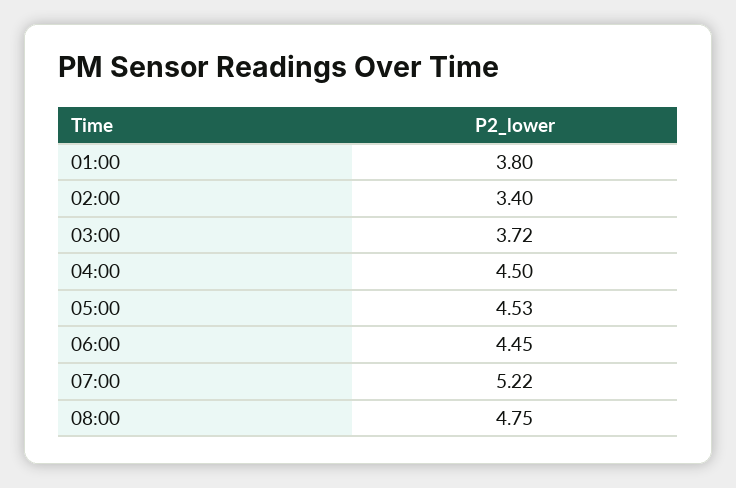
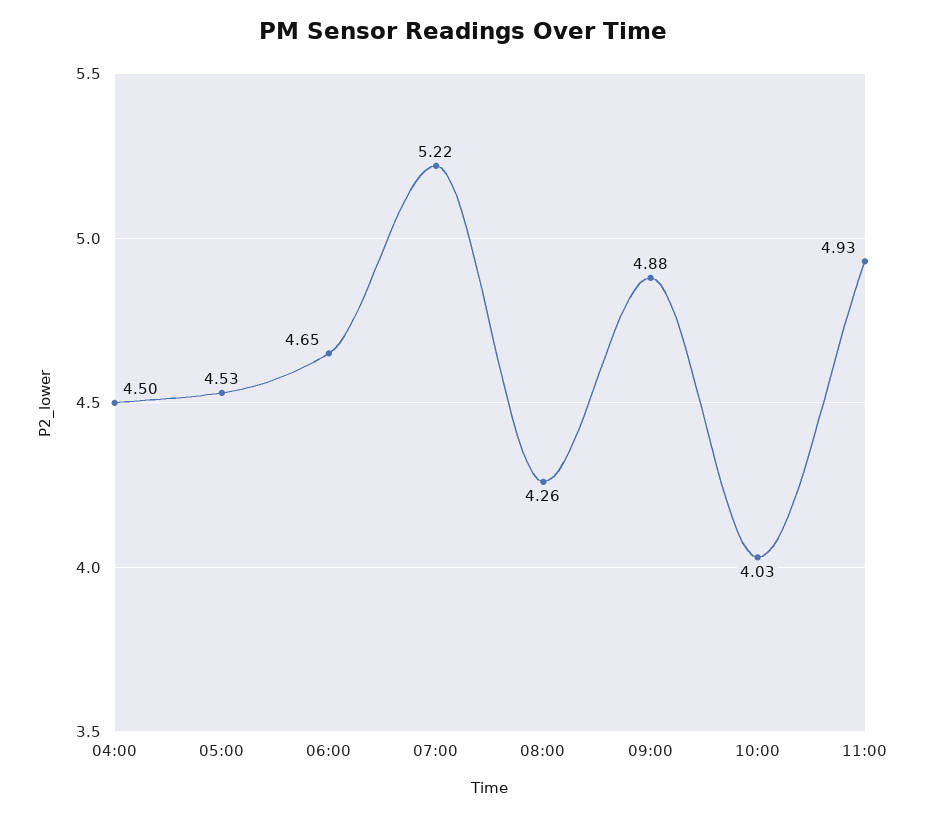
01:00: 3.8 -> none
02:00: 3.4 -> none
03:00: 3.72 -> none
06:00: 4.45 -> 4.65
08:00: 4.75 -> 4.26
09:00: none -> 4.88
10:00: none -> 4.03
11:00: none -> 4.93

